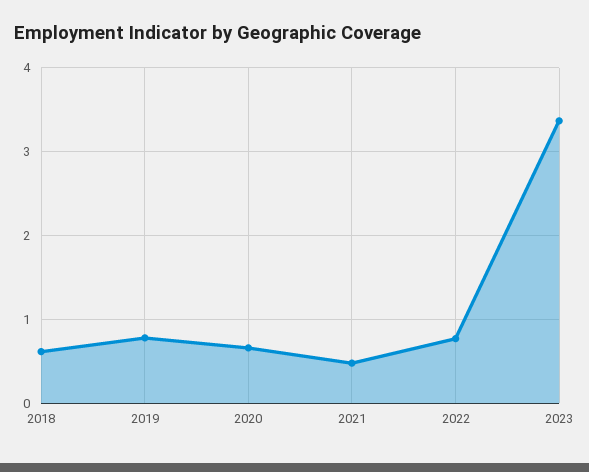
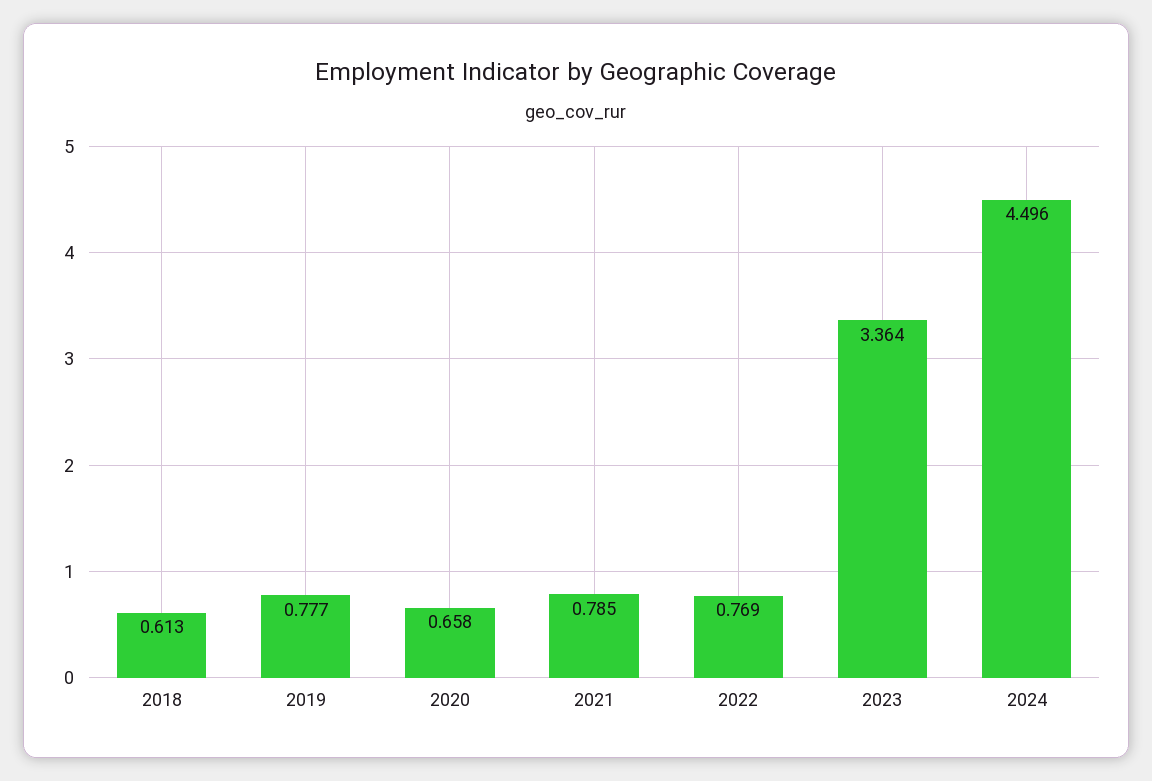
2021: 0.5 -> 0.785
2024: none -> 4.496

